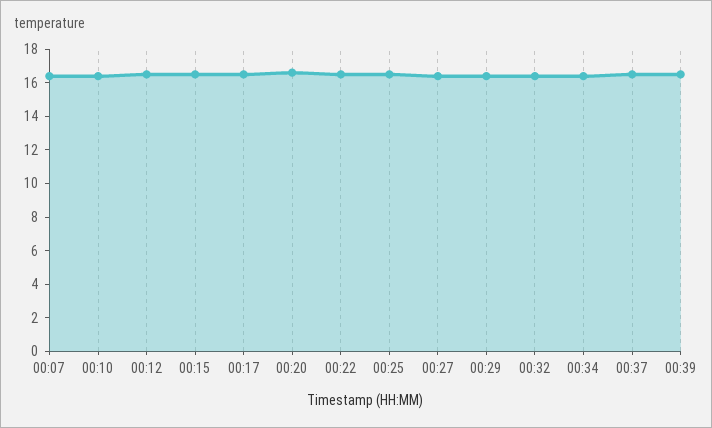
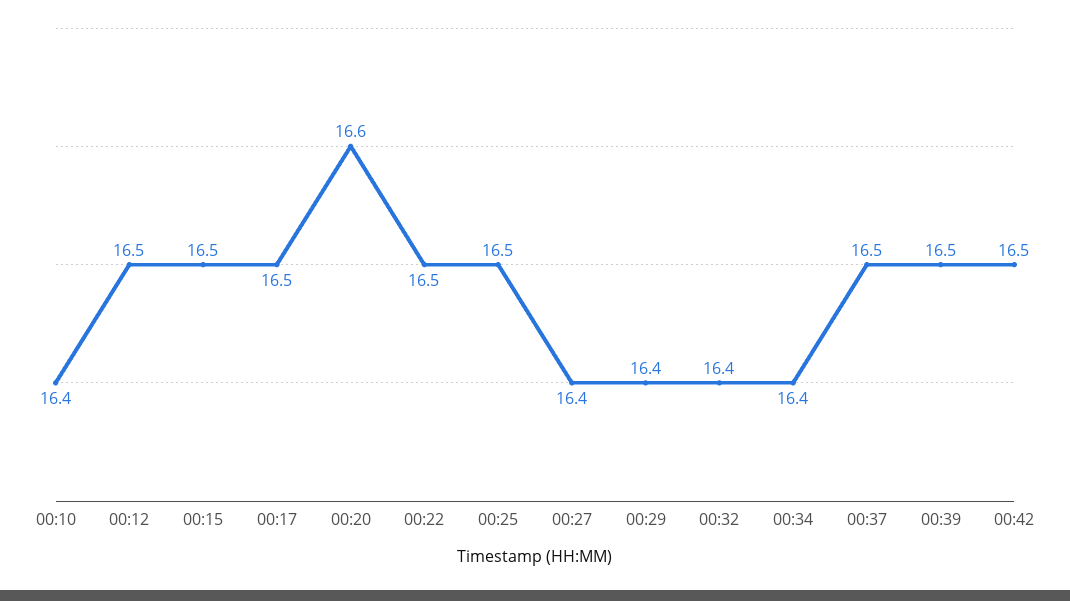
00:07: 16.5 -> none
00:42: none -> 16.5

